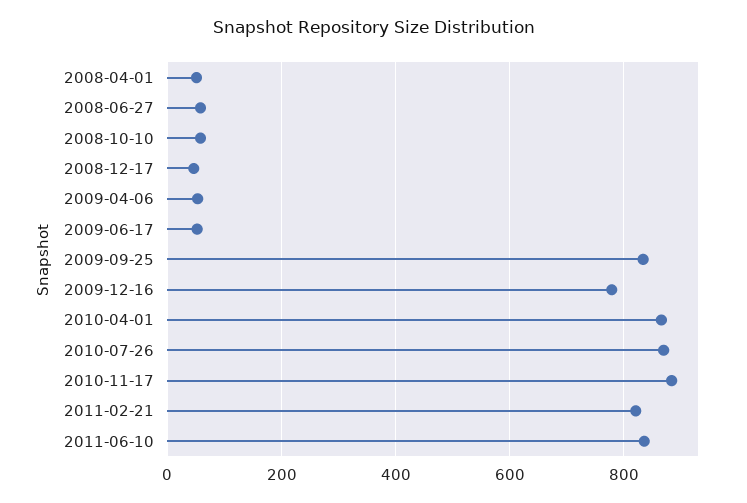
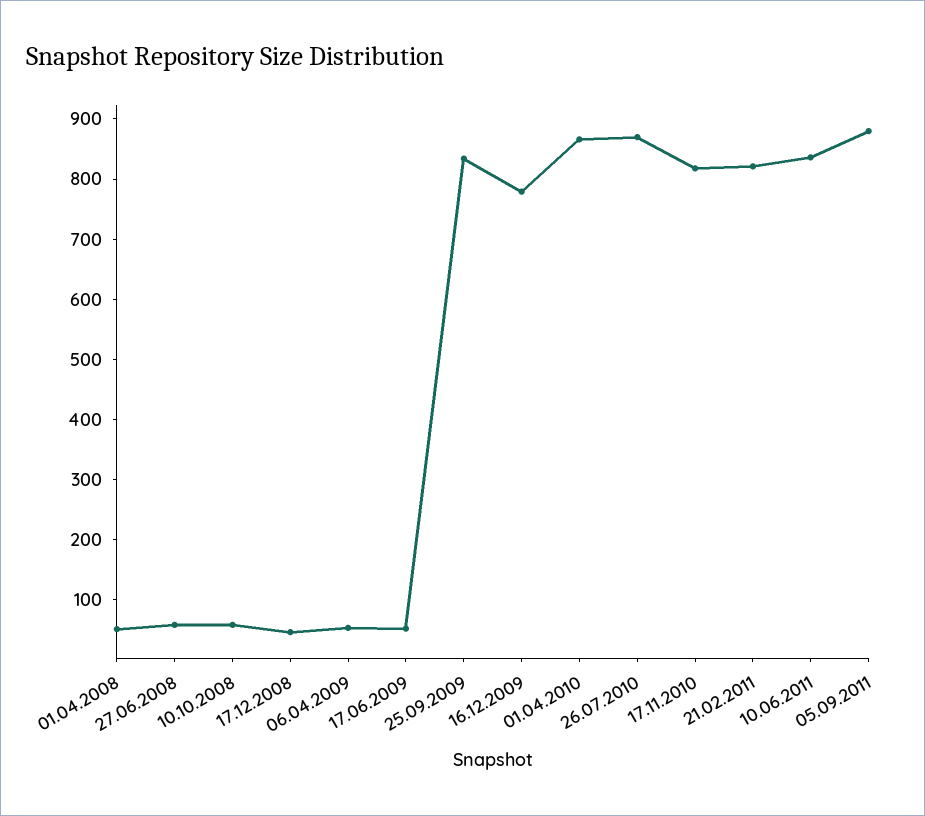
2010-11-17: 880 -> 820
05.09.2011: none -> 880

